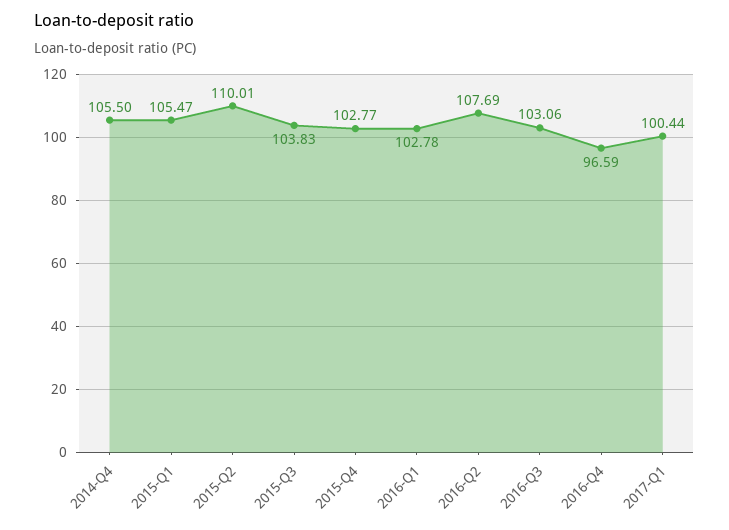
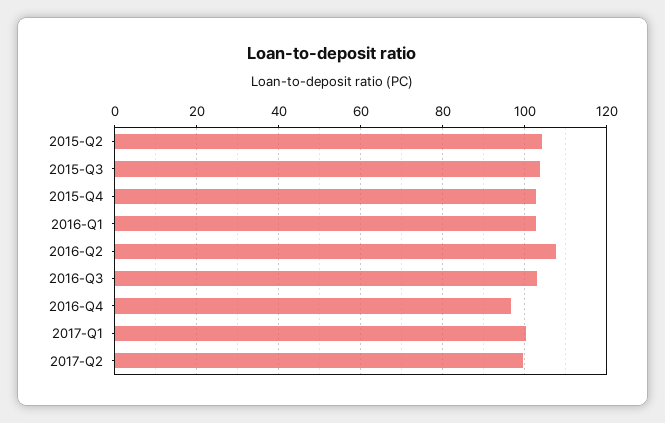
2014-Q4: 105.5 -> none
2015-Q1: 105.47 -> none
2015-Q2: 110.01 -> 104
2017-Q2: none -> 100

